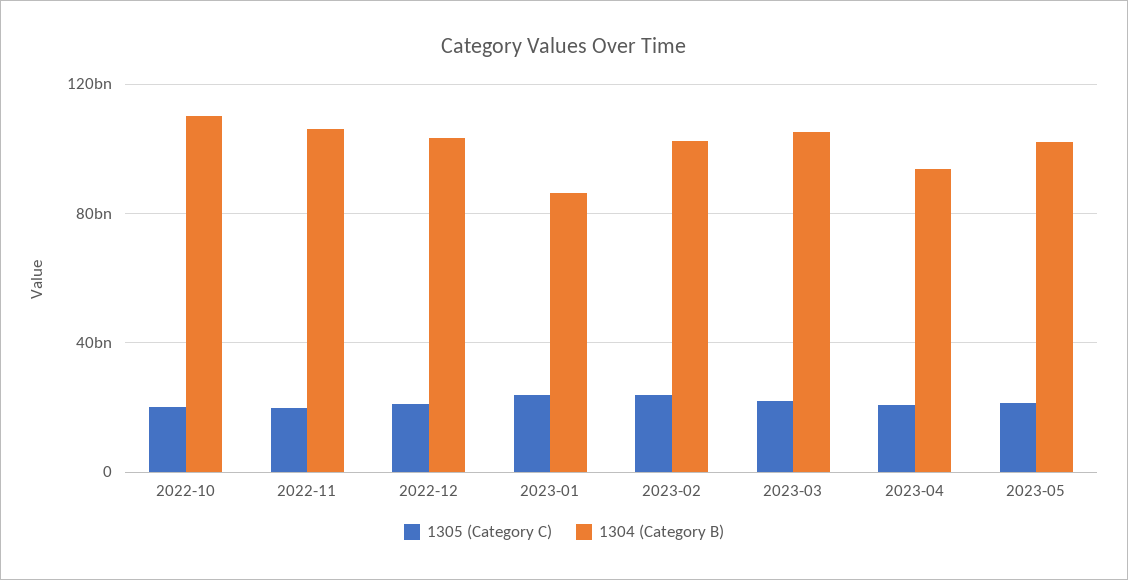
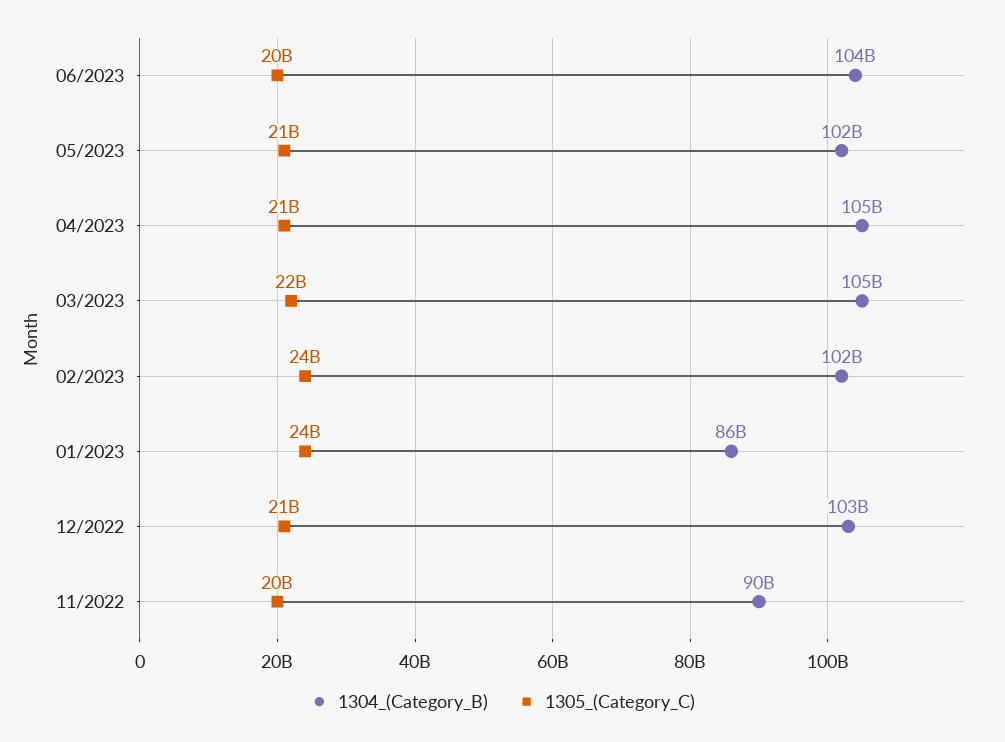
1305 (Category C), 2022-10: 20000000000 -> none
1304 (Category B), 2022-10: 110000000000 -> none
1304 (Category B), 2022-11: 105000000000 -> 90000000000
1304 (Category B), 2023-04: 95000000000 -> 105000000000
1304 (Category B), 06/2023: none -> 104000000000
1305 (Category C), 06/2023: none -> 20000000000

